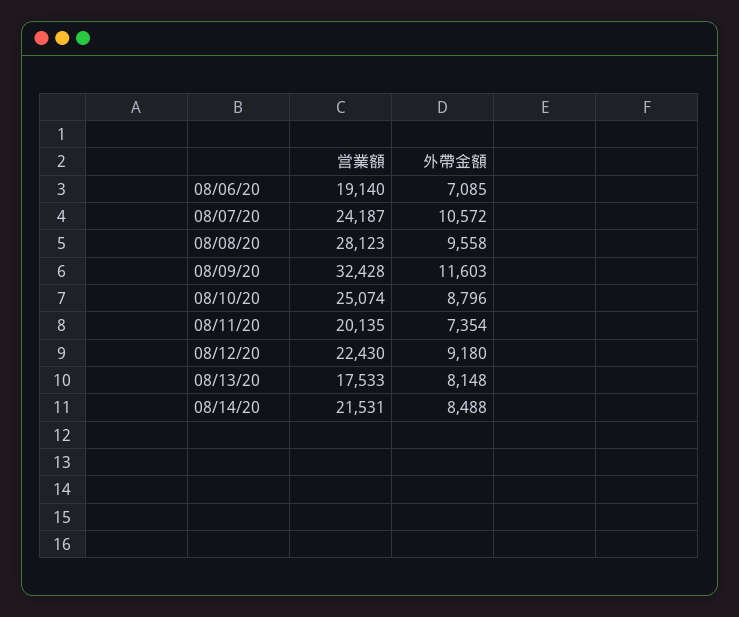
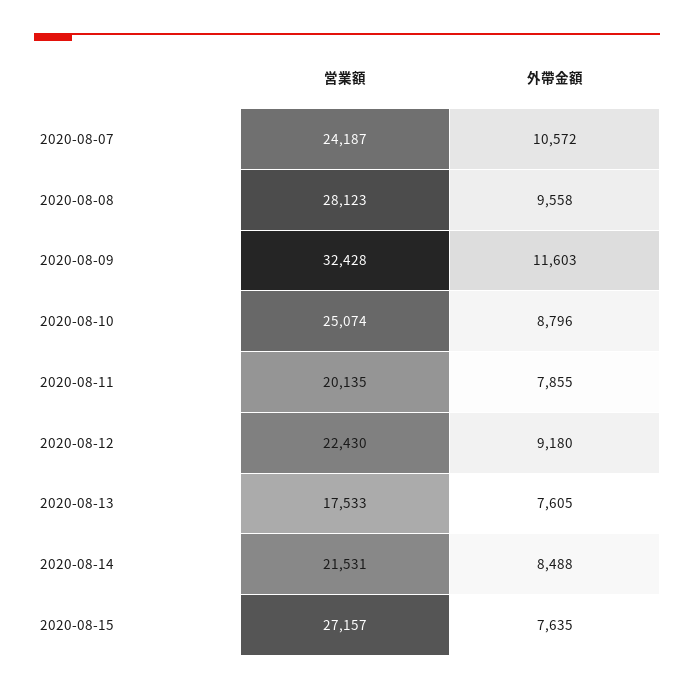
営業額, 08/06/20: 19140 -> none
外帶金額, 08/06/20: 7085 -> none
外帶金額, 08/11/20: 7354 -> 7855
外帶金額, 08/13/20: 8148 -> 7605
営業額, 2020-08-15: none -> 27157
外帶金額, 2020-08-15: none -> 7635

